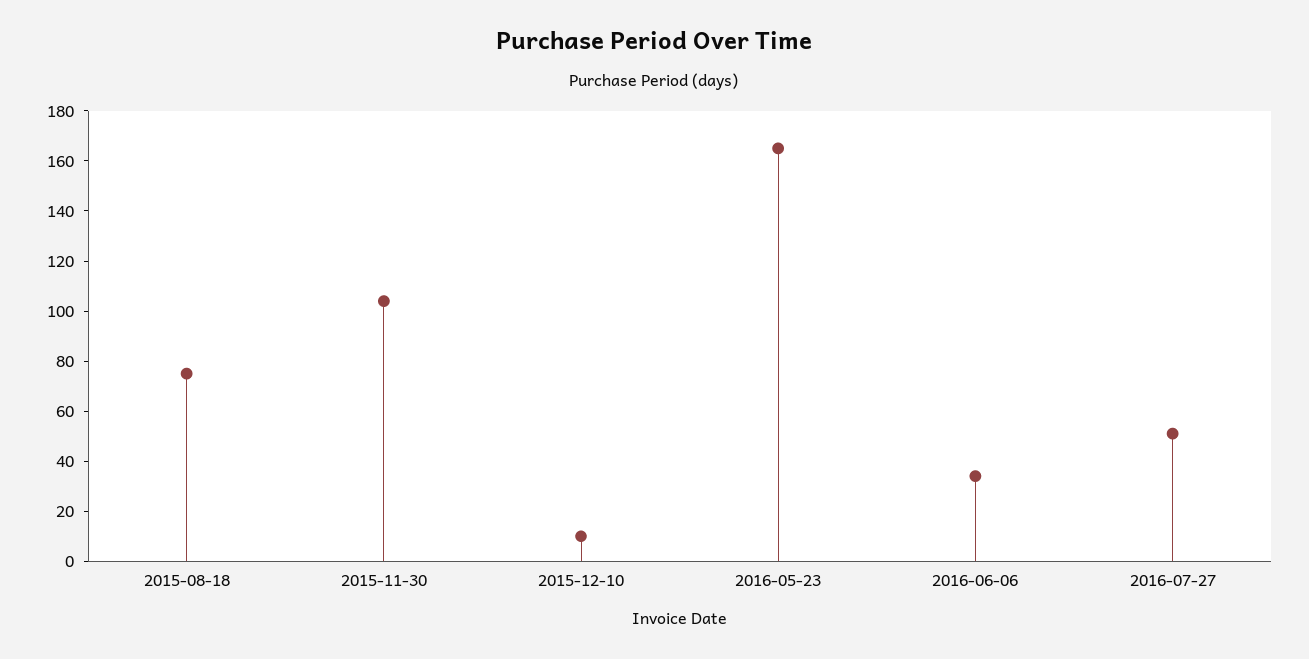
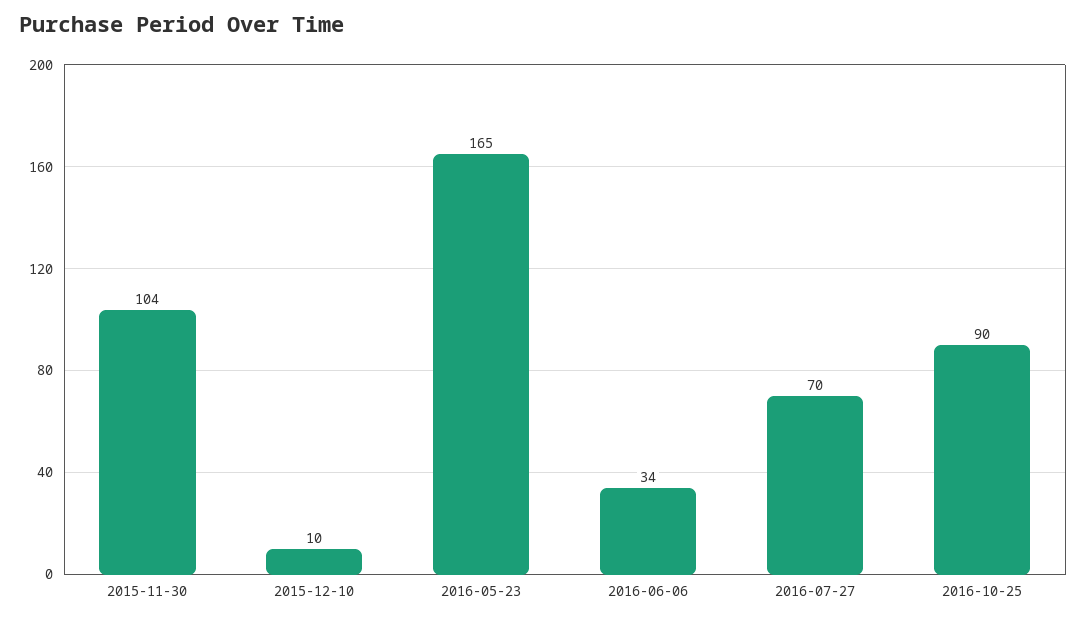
2015-08-18: 75 -> none
2016-07-27: 50 -> 70
2016-10-25: none -> 90

